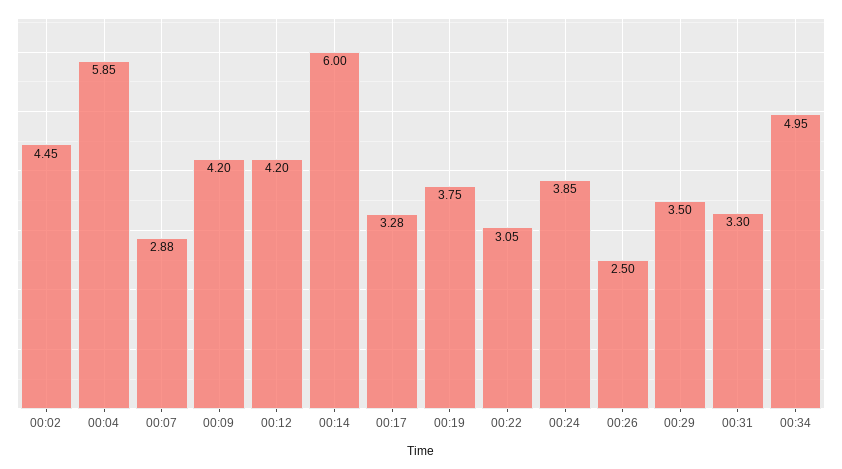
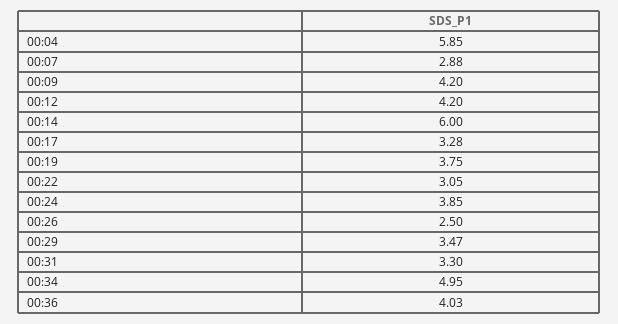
00:02: 4.45 -> none
00:29: 3.5 -> 3.47
00:36: none -> 4.03

